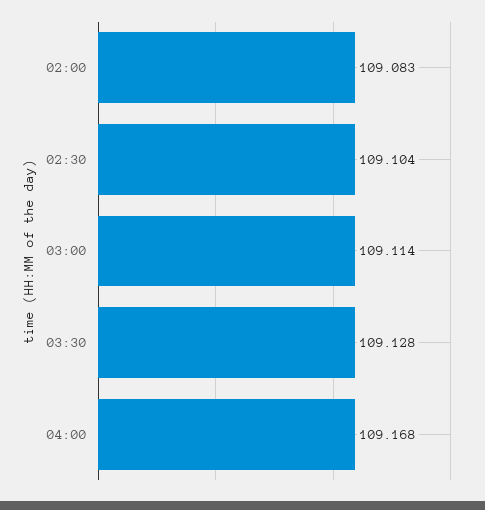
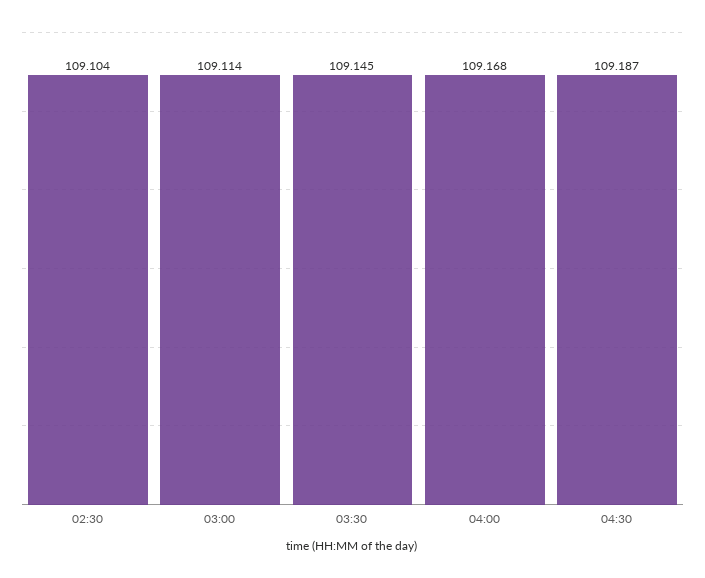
02:00: 109.083 -> none
03:30: 109.128 -> 109.145
04:30: none -> 109.187

